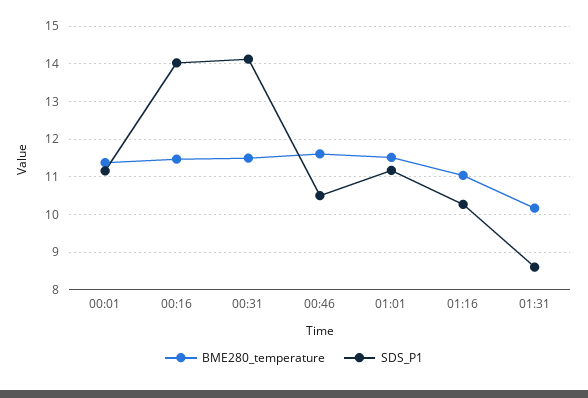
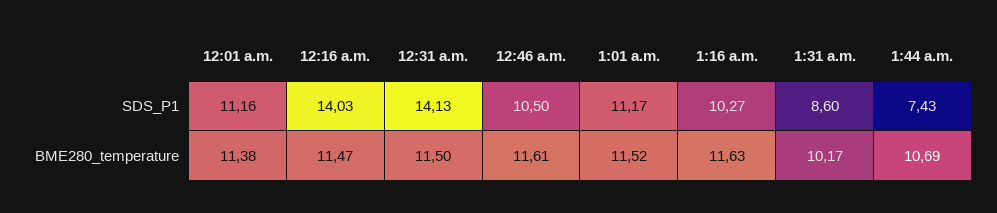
BME280_temperature, 01:16: 11 -> 11.63
SDS_P1, 1:44 a.m.: none -> 7.43
BME280_temperature, 1:44 a.m.: none -> 10.69

